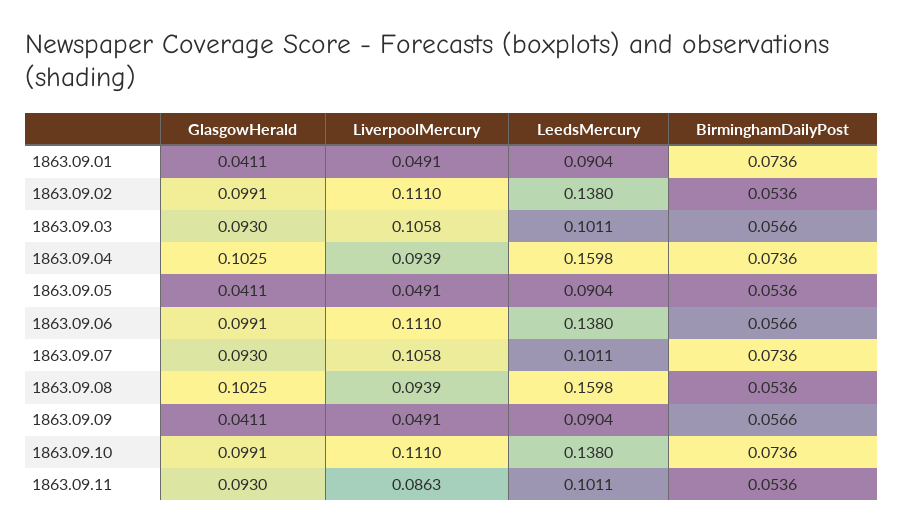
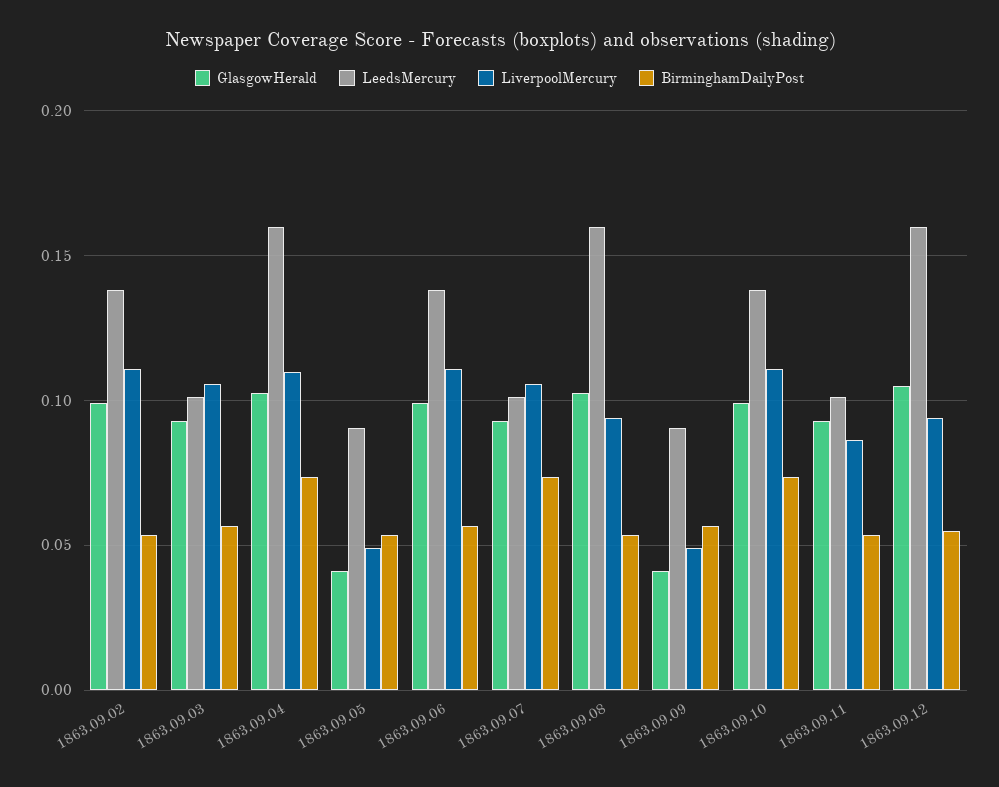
GlasgowHerald, 1863.09.01: 0.0411 -> none
LiverpoolMercury, 1863.09.01: 0.0491 -> none
LeedsMercury, 1863.09.01: 0.0904 -> none
BirminghamDailyPost, 1863.09.01: 0.0736 -> none
LiverpoolMercury, 1863.09.04: 0.0939 -> 0.11
GlasgowHerald, 1863.09.12: none -> 0.105
LeedsMercury, 1863.09.12: none -> 0.16
LiverpoolMercury, 1863.09.12: none -> 0.095
BirminghamDailyPost, 1863.09.12: none -> 0.055

